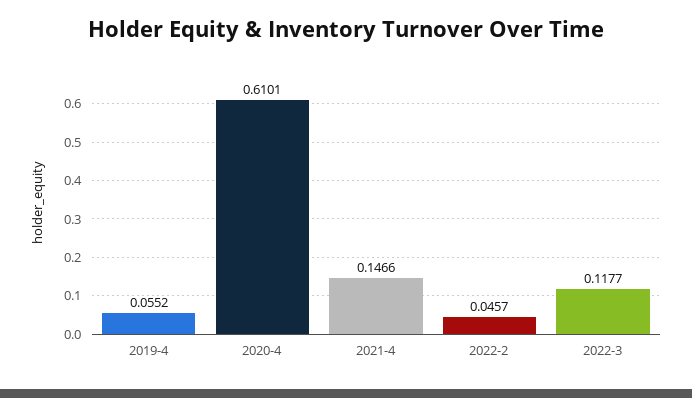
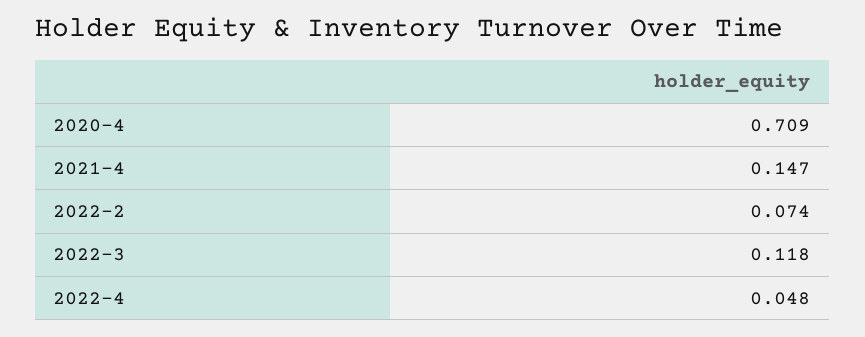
2019-4: 0.0552 -> none
2020-4: 0.6101 -> 0.709
2022-2: 0.0457 -> 0.074
2022-4: none -> 0.048

